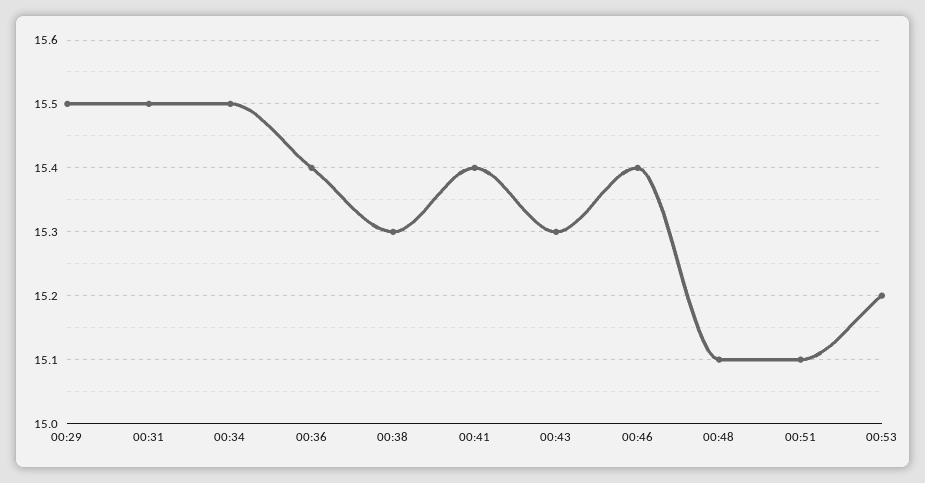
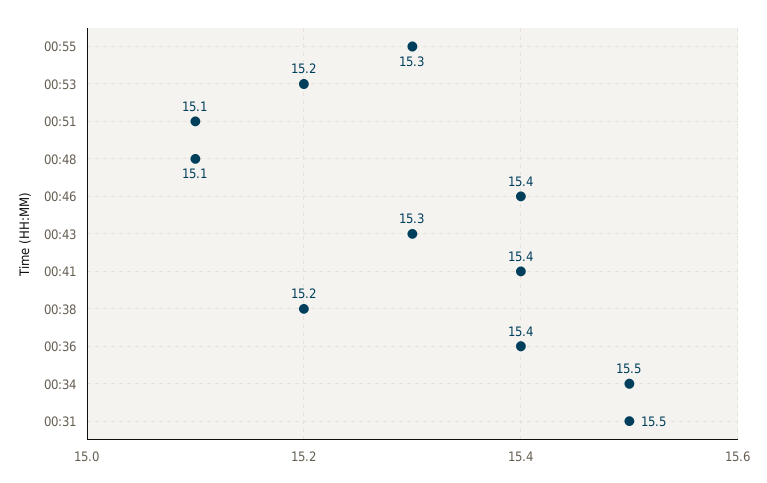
00:29: 15.5 -> none
00:38: 15.3 -> 15.2
00:55: none -> 15.3

